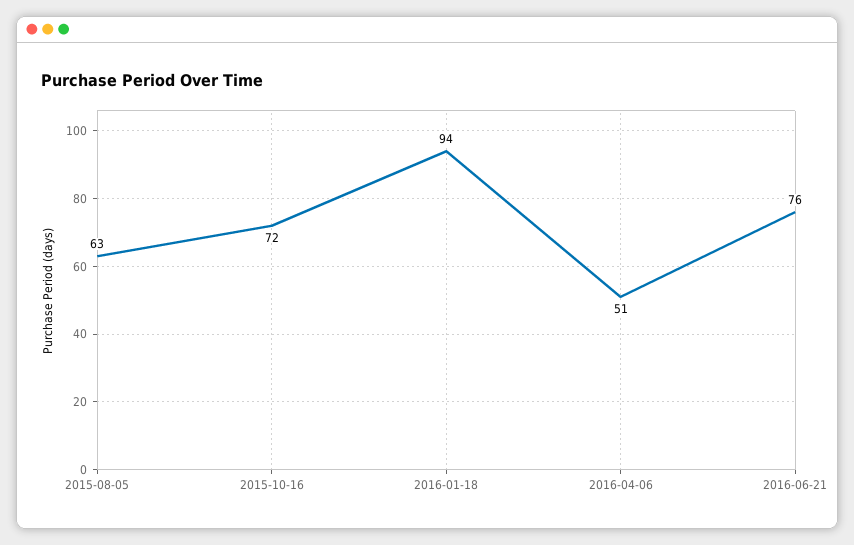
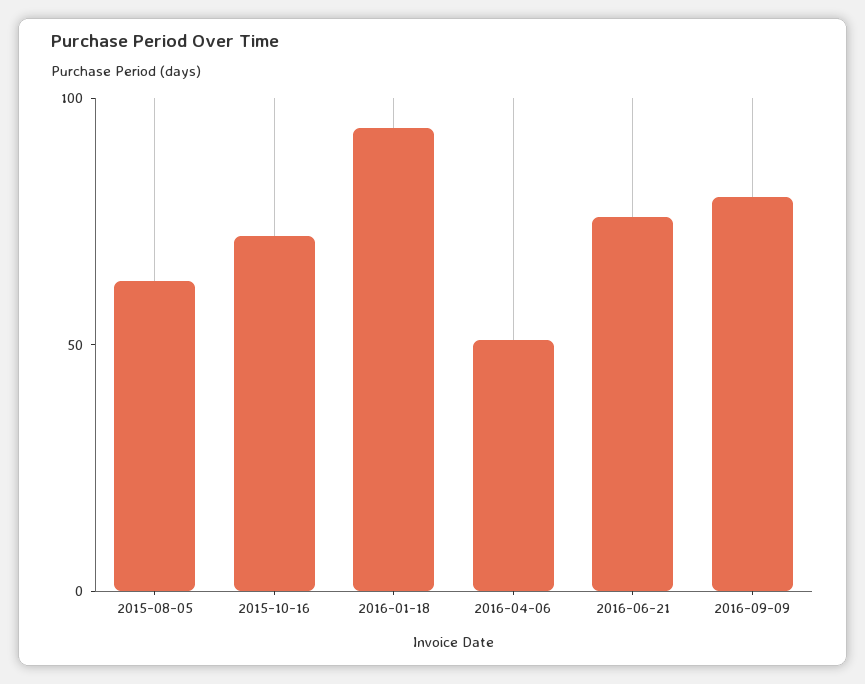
2016-09-09: none -> 80

